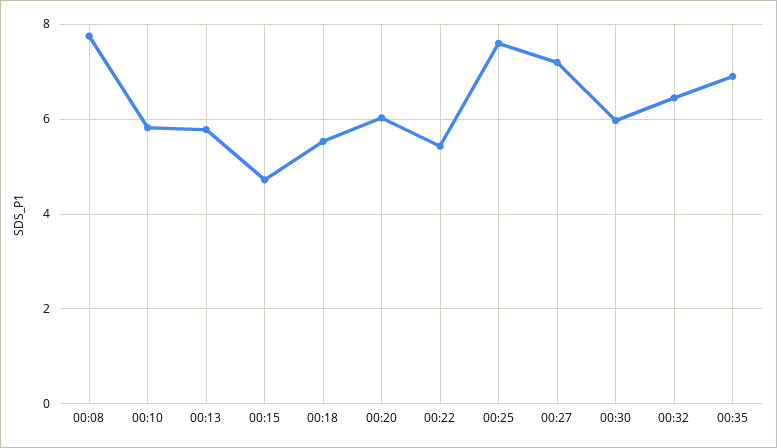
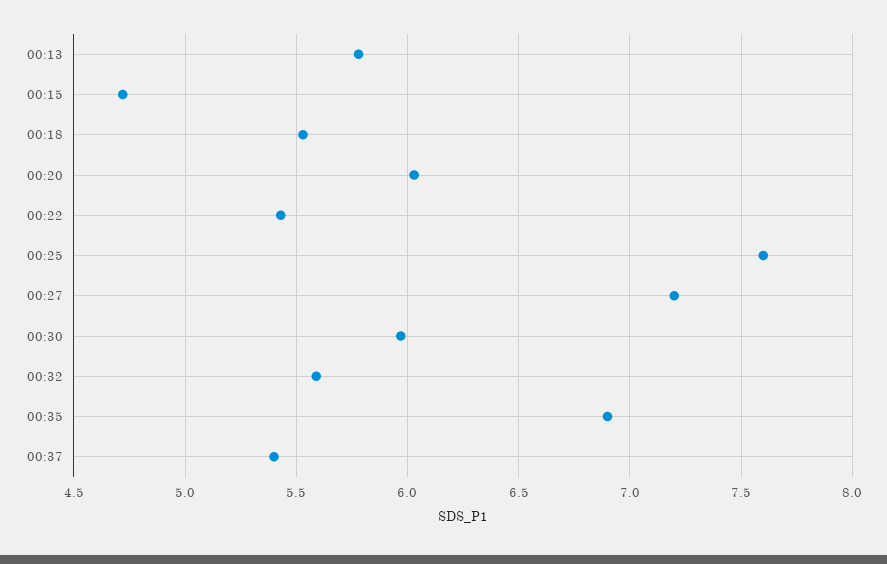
00:08: 7.8 -> none
00:10: 5.8 -> none
00:32: 6.4 -> 5.6
00:37: none -> 5.4

